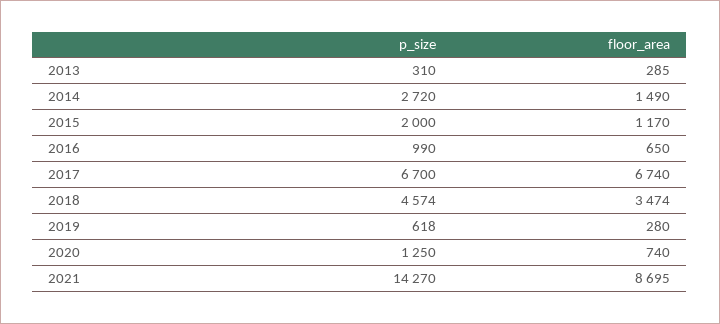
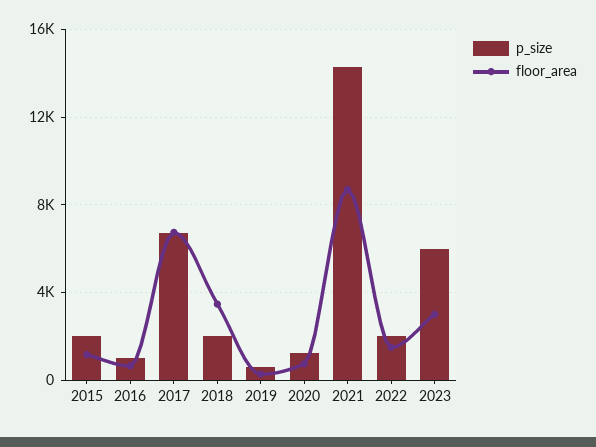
p_size, 2013: 310 -> none
floor_area, 2013: 285 -> none
p_size, 2014: 2720 -> none
floor_area, 2014: 1490 -> none
p_size, 2018: 4574 -> 2000
p_size, 2022: none -> 2000
floor_area, 2022: none -> 1500
p_size, 2023: none -> 6000
floor_area, 2023: none -> 3000

